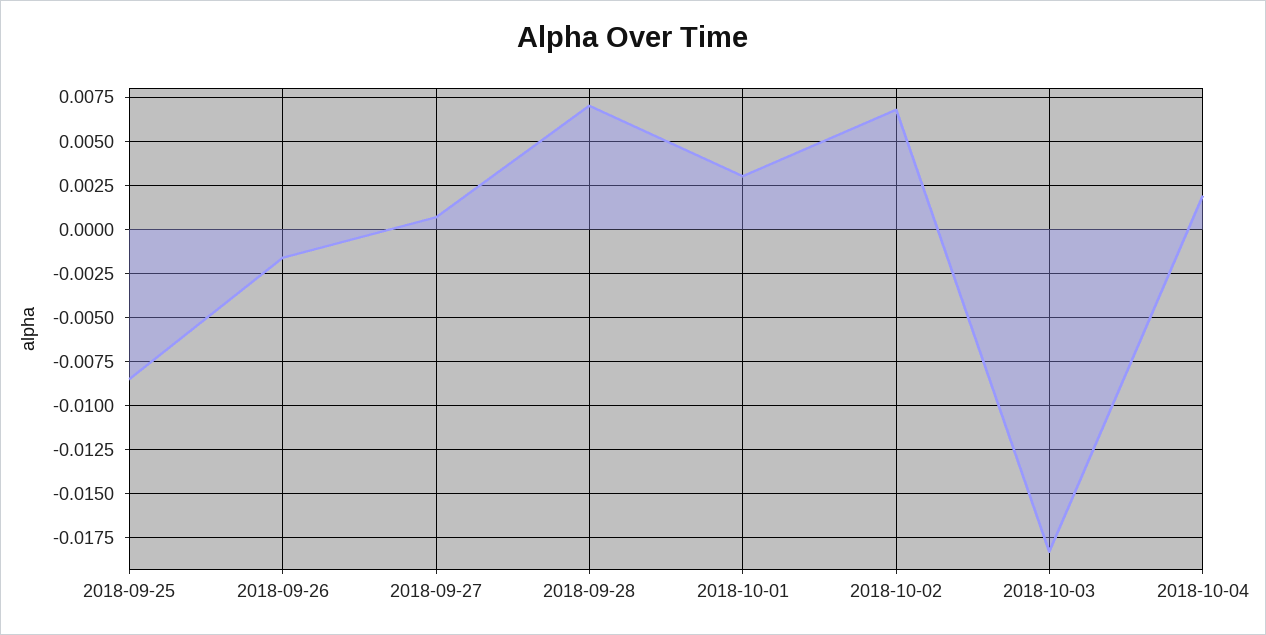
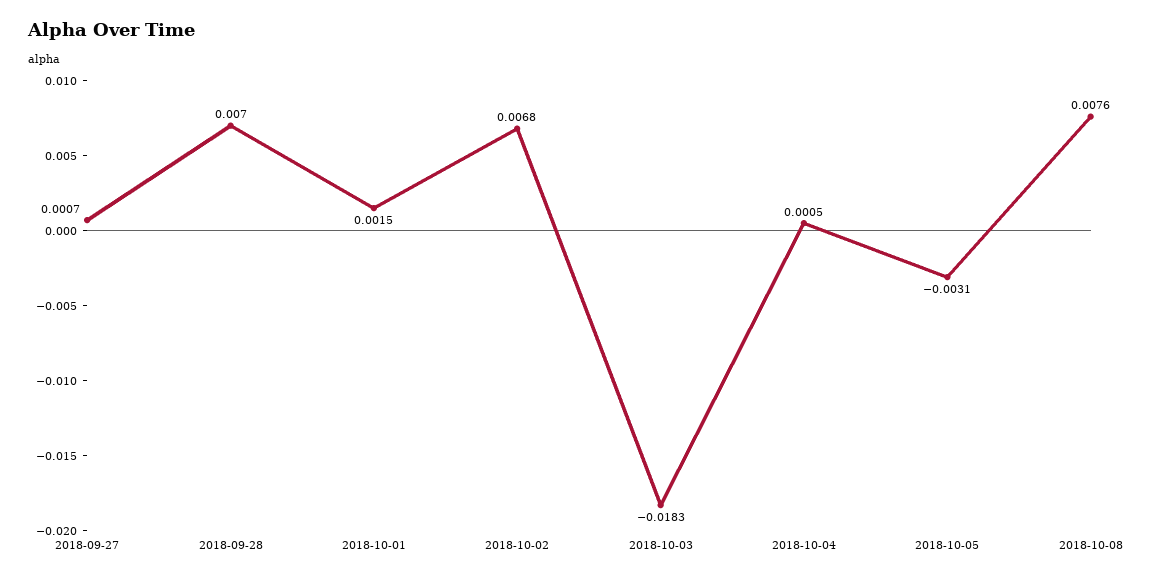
2018-09-25: -0.0085 -> none
2018-09-26: -0.0015 -> none
2018-10-01: 0.003 -> 0.0015
2018-10-04: 0.002 -> 0.0005
2018-10-05: none -> -0.0031
2018-10-08: none -> 0.0076

